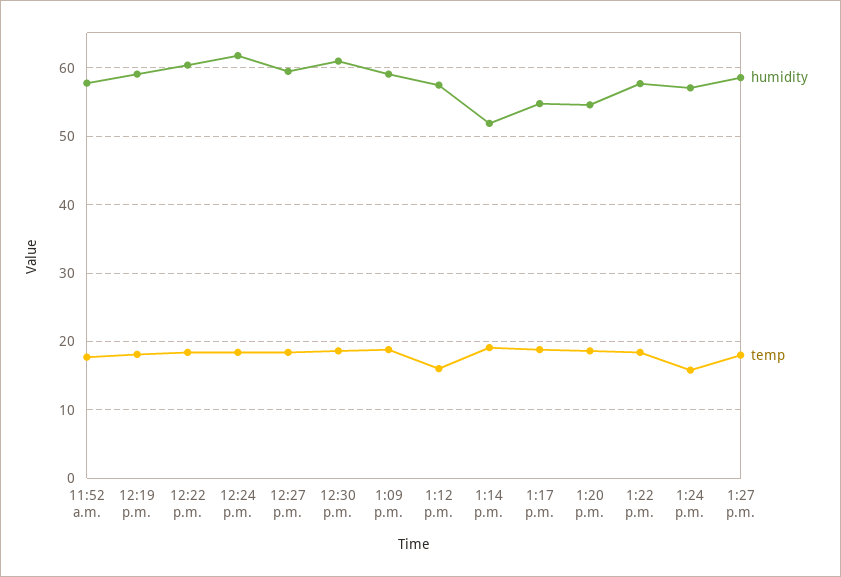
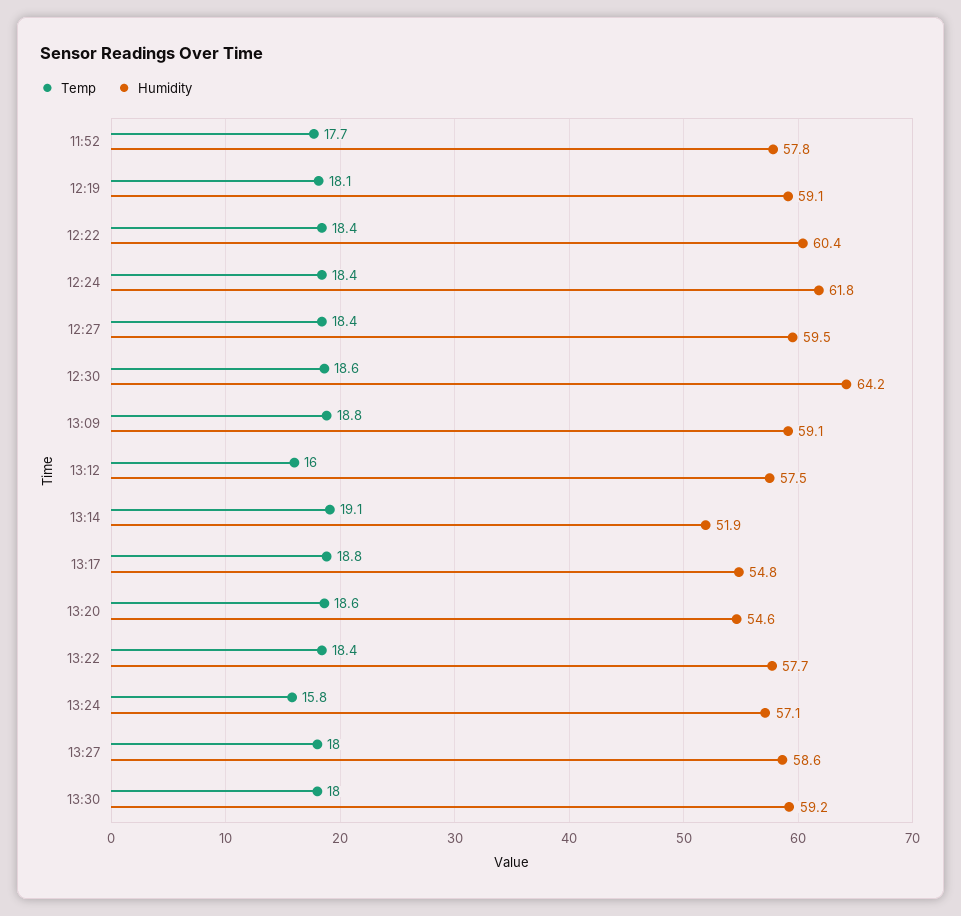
humidity, 12:30 p.m.: 61 -> 64.2
temp, 13:30: none -> 18
humidity, 13:30: none -> 59.2

